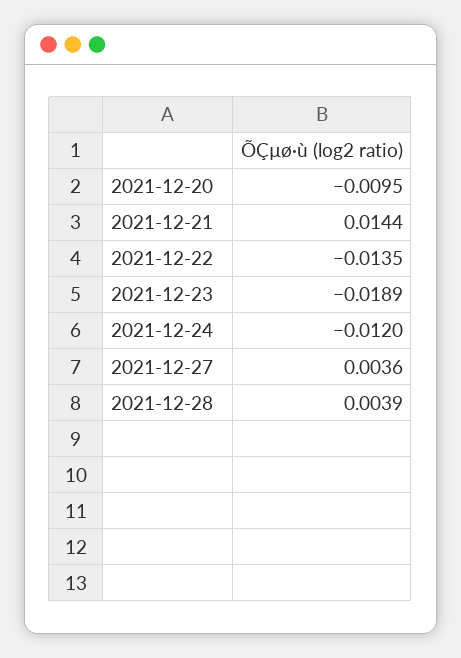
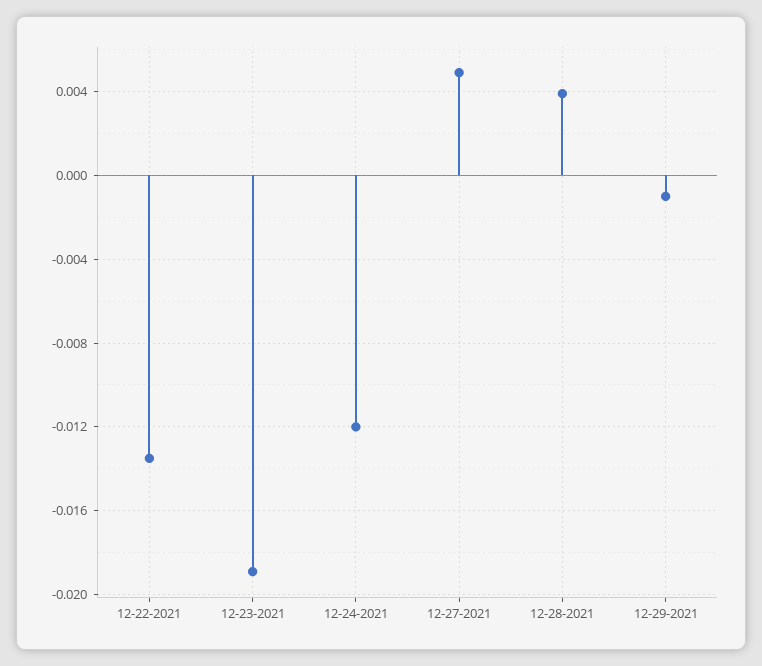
2021-12-20: -0.0095 -> none
2021-12-21: 0.0144 -> none
2021-12-27: 0.0036 -> 0.005
12-29-2021: none -> -0.001

